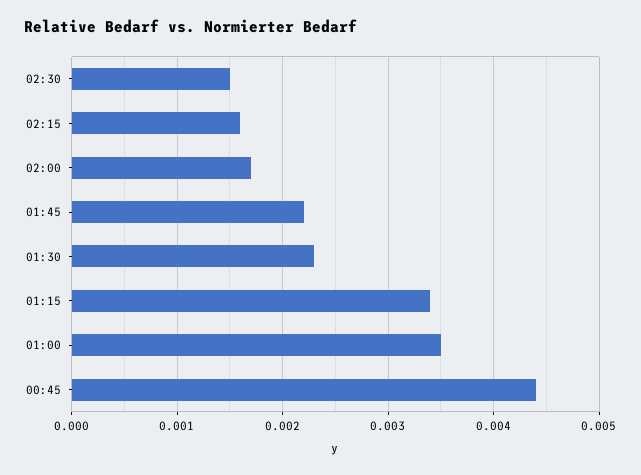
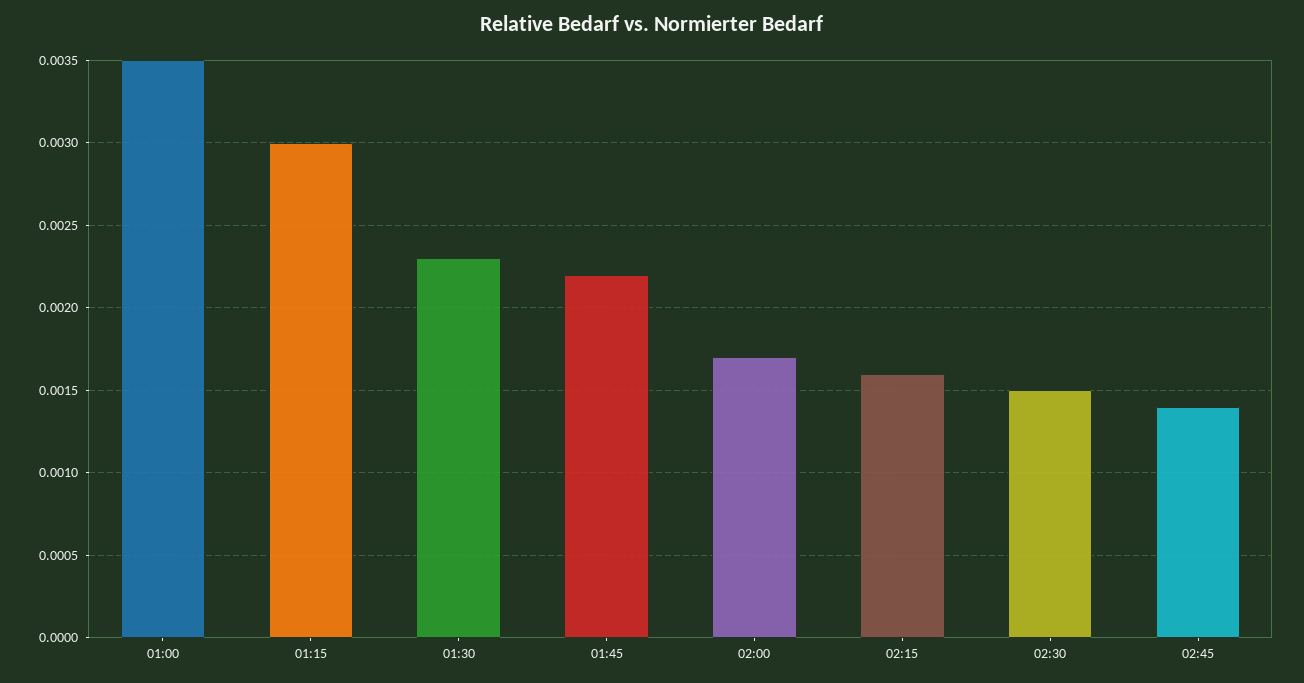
01:15: 0.0034 -> 0.003
00:45: 0.0044 -> none
02:45: none -> 0.0014

